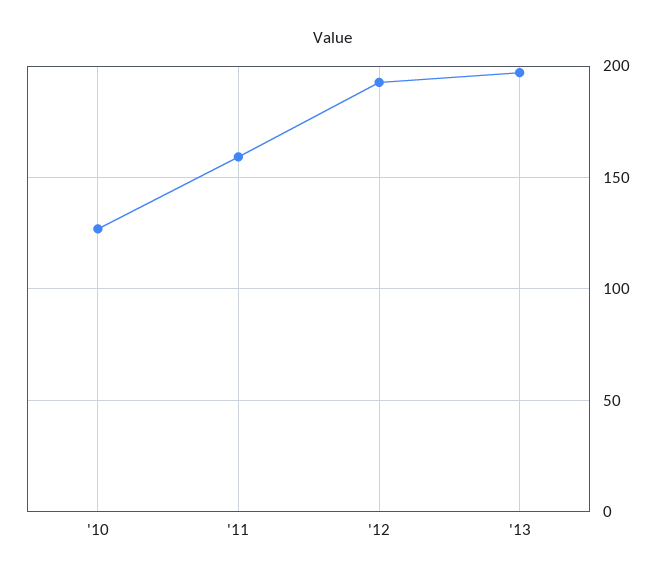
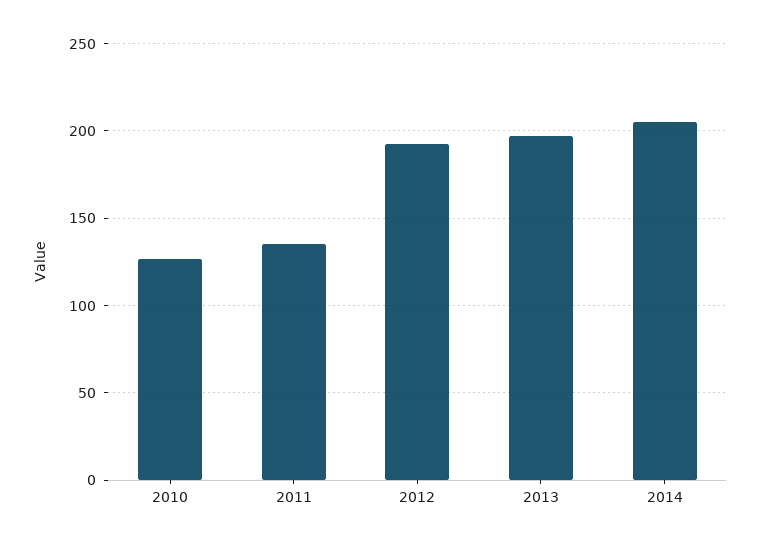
'11: 160 -> 135
2014: none -> 205

